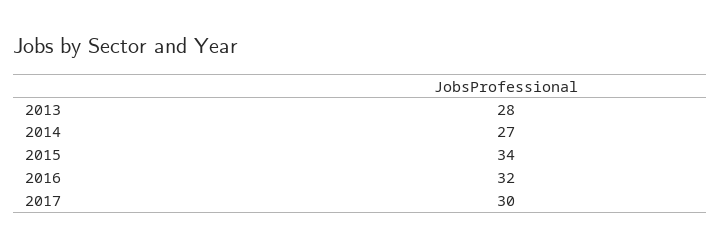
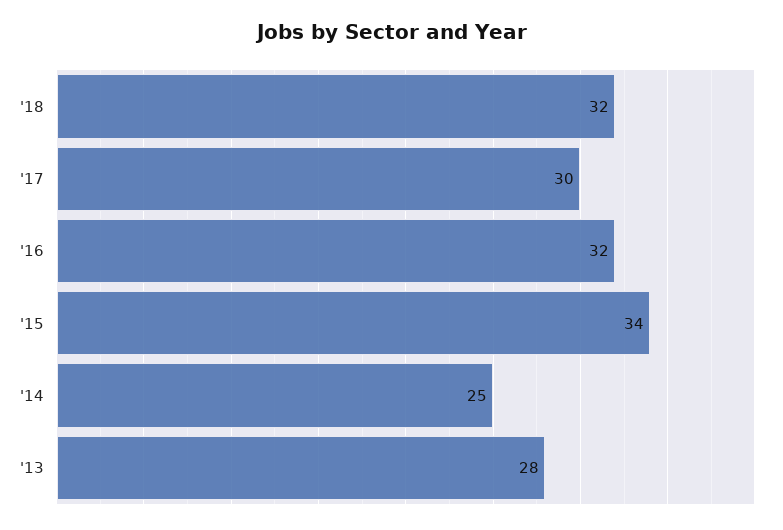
2014: 27 -> 25
'18: none -> 32

